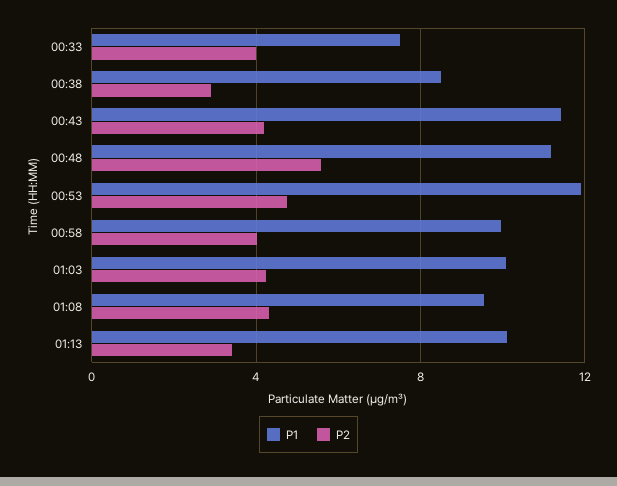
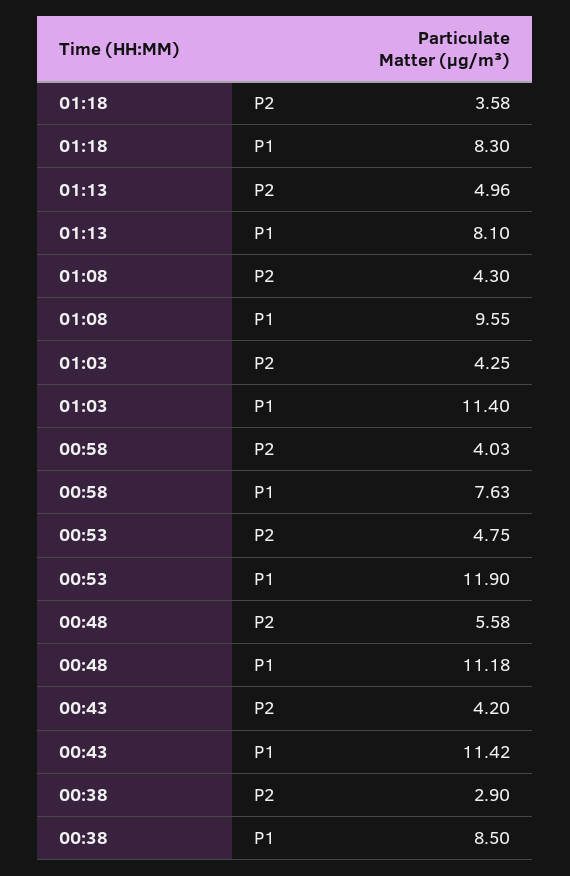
P1, 00:33: 7.5 -> none
P2, 00:33: 4 -> none
P1, 00:58: 10 -> 7.63
P1, 01:03: 10 -> 11.4
P1, 01:13: 10 -> 8.1
P2, 01:13: 3.5 -> 4.96
P2, 01:18: none -> 3.58
P1, 01:18: none -> 8.3

